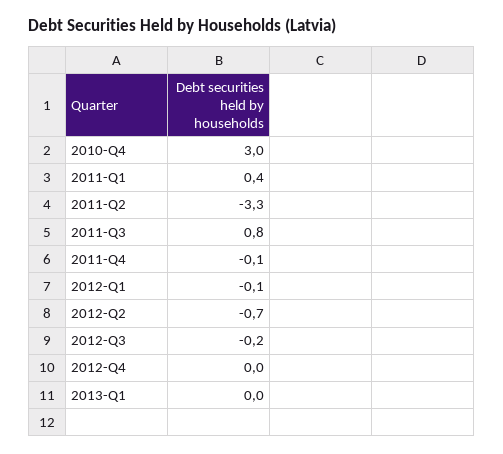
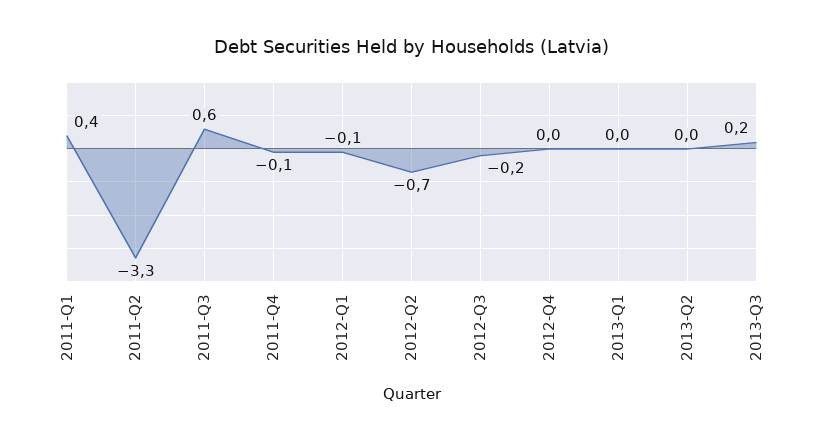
2010-Q4: 3 -> none
2011-Q3: 0.8 -> 0.6
2013-Q2: none -> 0
2013-Q3: none -> 0.2

